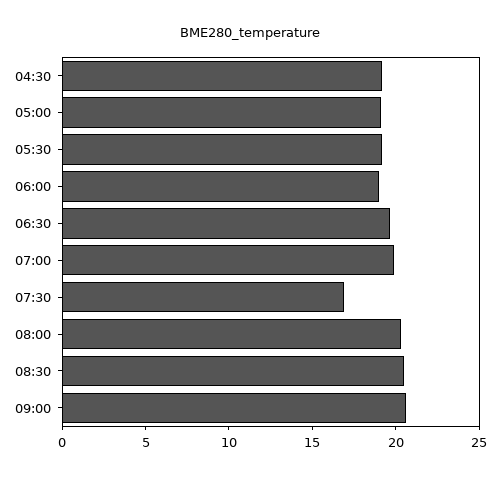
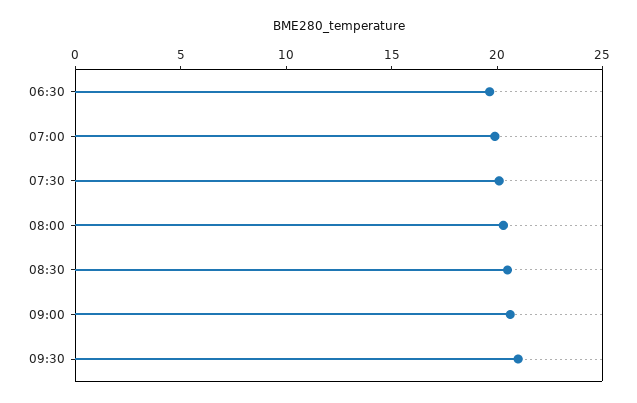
04:30: 19 -> none
05:00: 19 -> none
05:30: 19 -> none
06:00: 19 -> none
07:30: 17 -> 20
09:30: none -> 21

